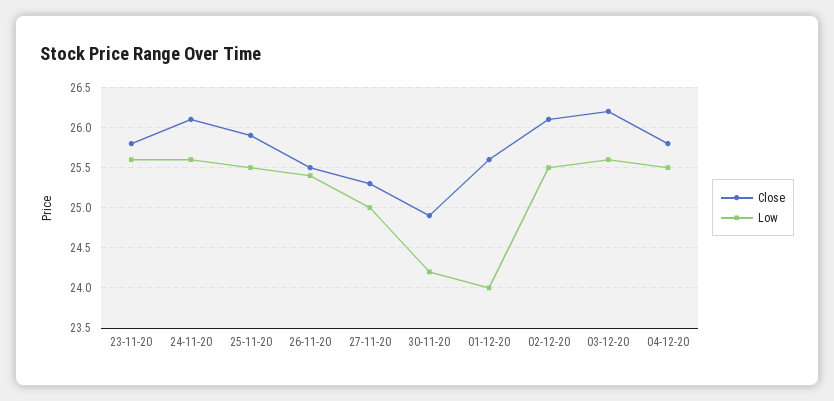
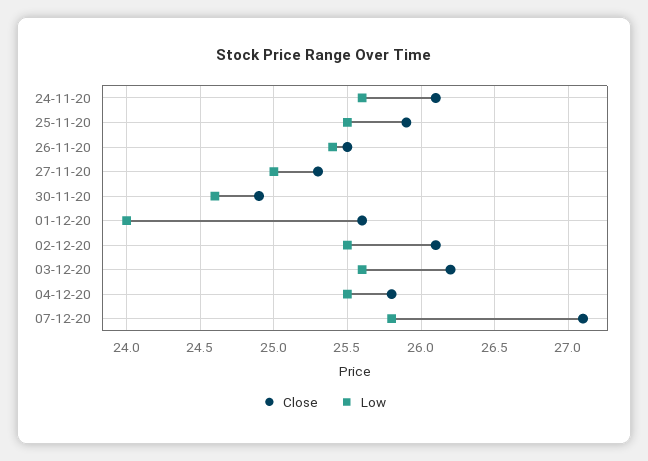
Close, 23-11-20: 25.8 -> none
Low, 23-11-20: 25.6 -> none
Low, 30-11-20: 24.2 -> 24.6
Close, 07-12-20: none -> 27.1
Low, 07-12-20: none -> 25.8

